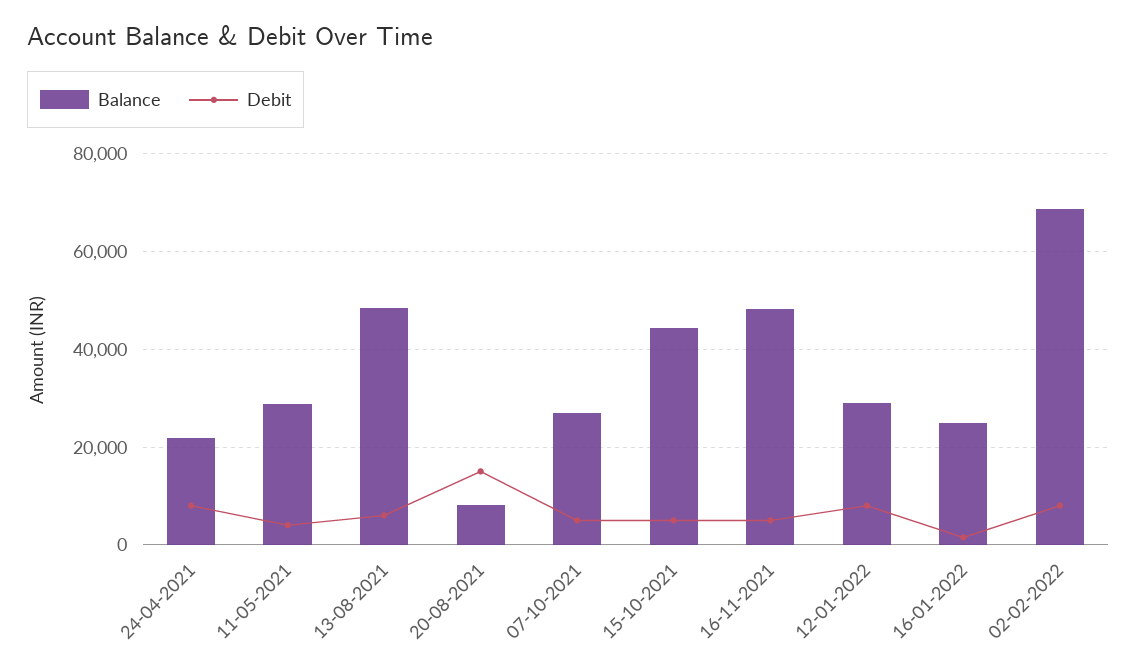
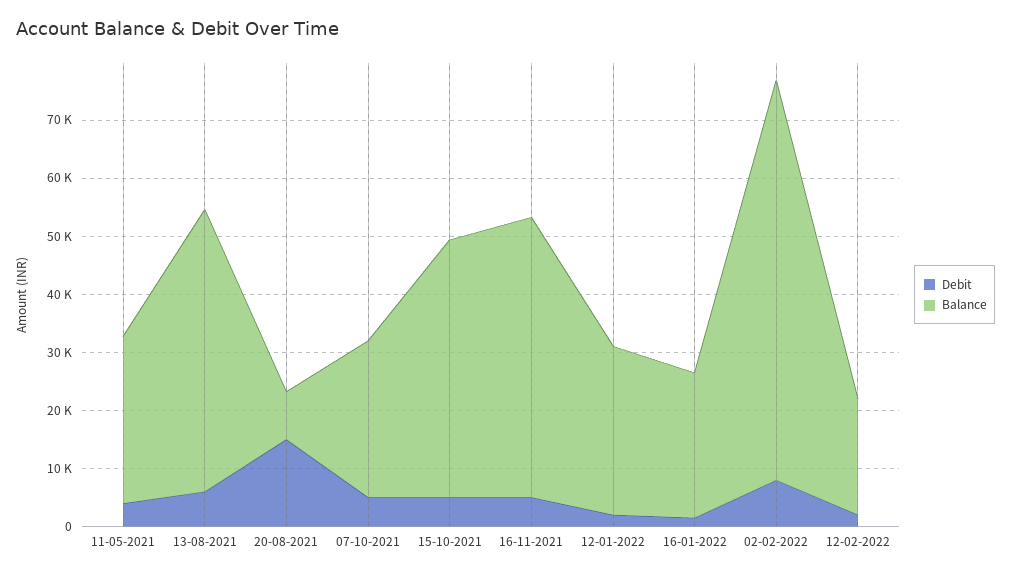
Balance, 24-04-2021: 22000 -> none
Debit, 24-04-2021: 8000 -> none
Debit, 12-01-2022: 8000 -> 2000
Debit, 12-02-2022: none -> 2000
Balance, 12-02-2022: none -> 20000

